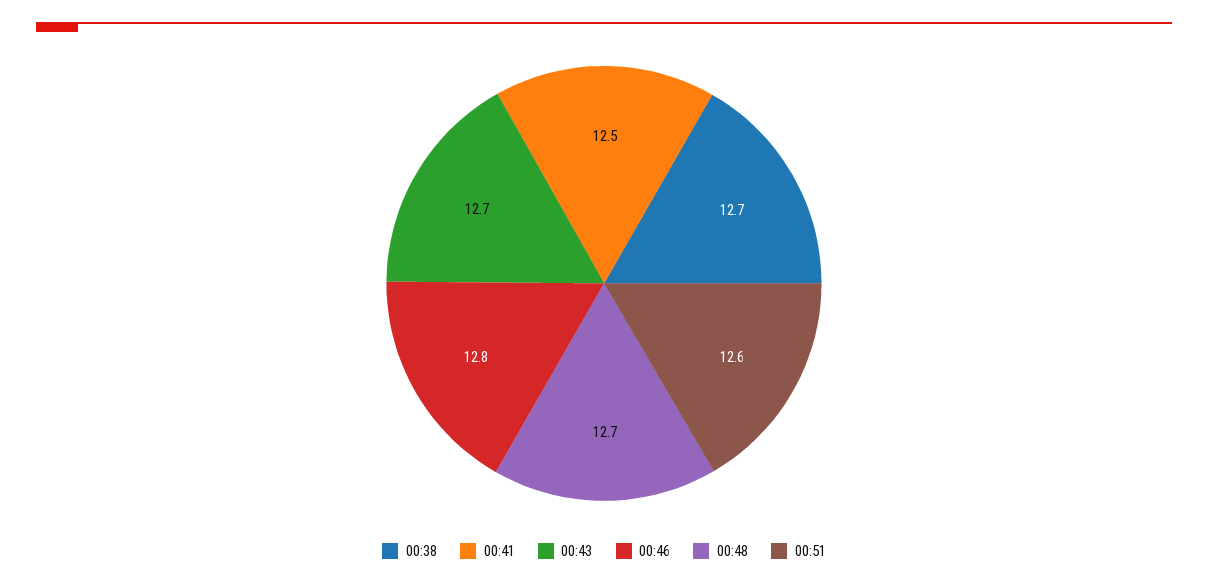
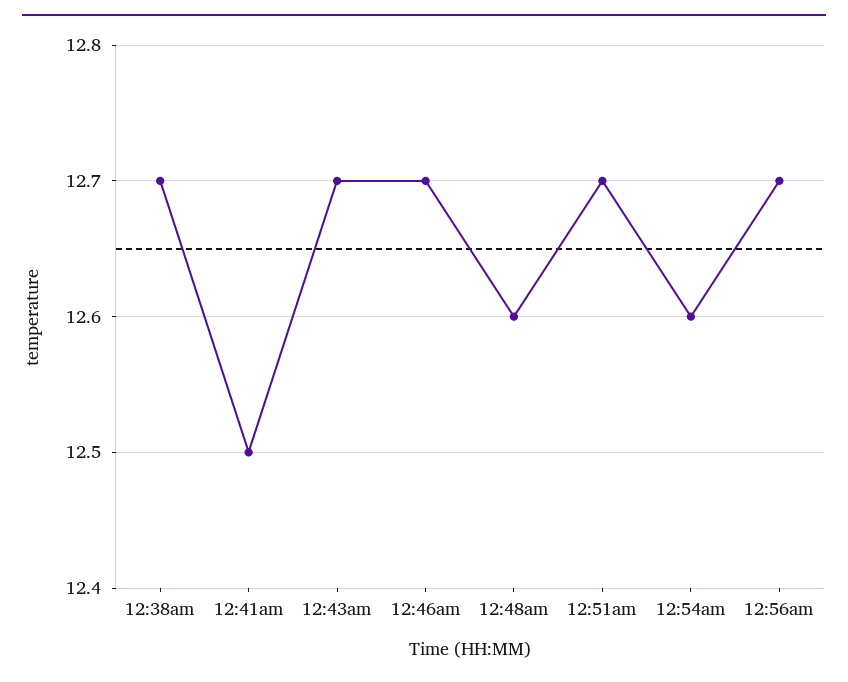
00:46: 12.8 -> 12.7
00:48: 12.7 -> 12.6
00:51: 12.6 -> 12.7
12:54am: none -> 12.6
12:56am: none -> 12.7

